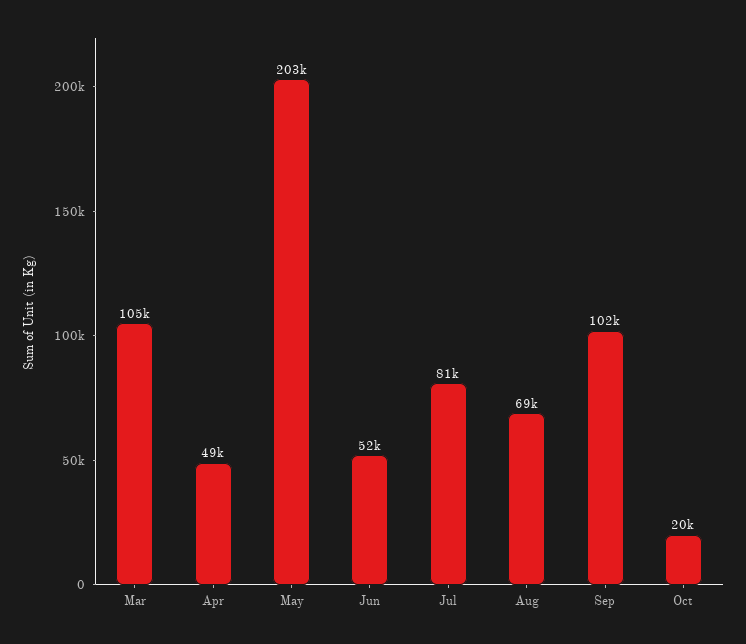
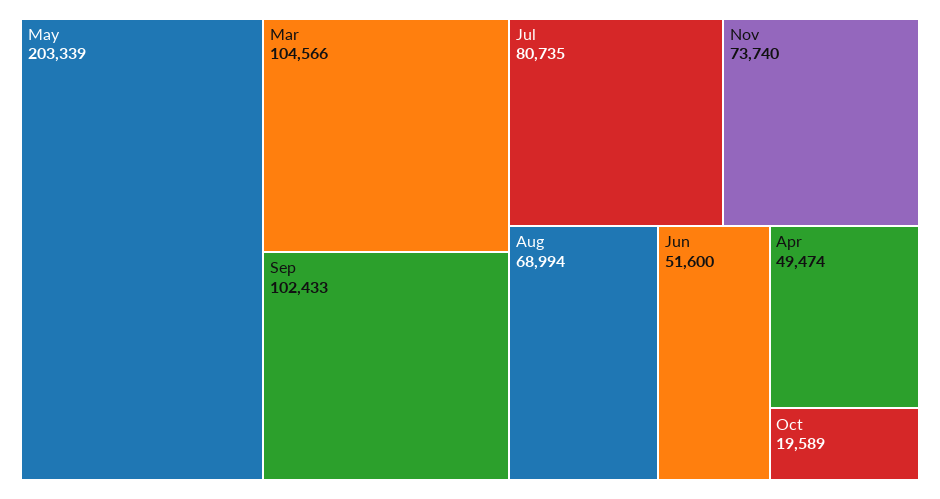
Nov: none -> 73740

